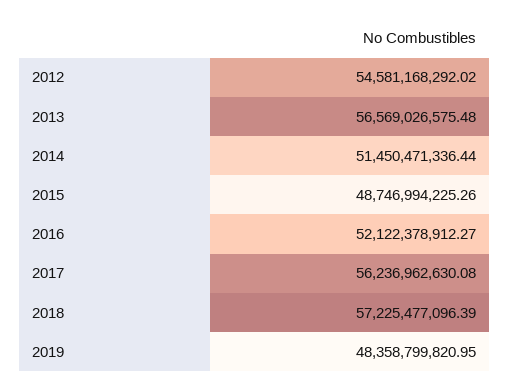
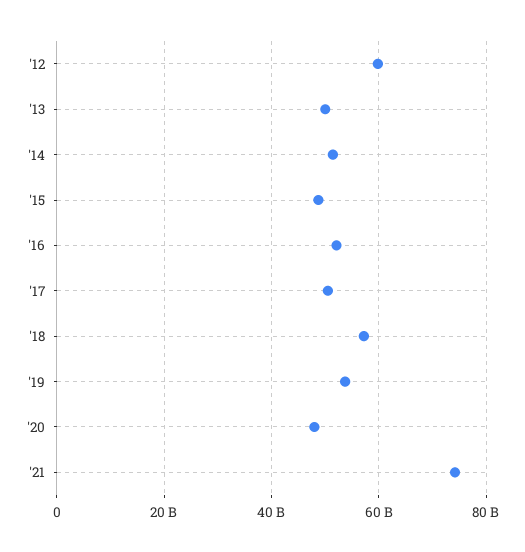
2012: 54581168292.02 -> 60000000000
2013: 56569026575.48 -> 50000000000
2017: 56236962630.08 -> 50000000000
2019: 48358799820.95 -> 54000000000
'20: none -> 48000000000
'21: none -> 74000000000

